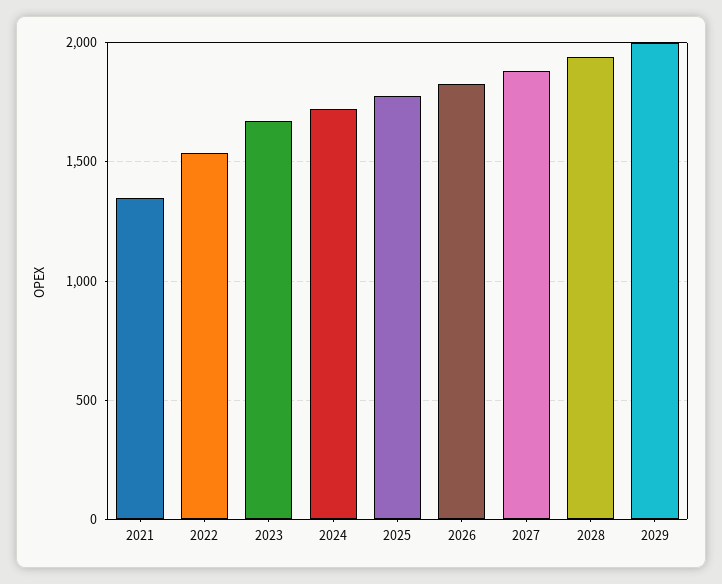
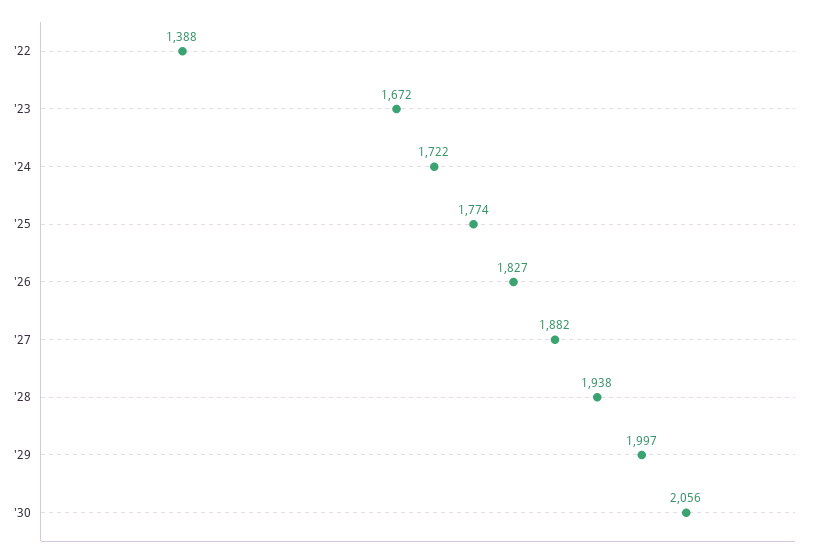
2021: 1350 -> none
2022: 1550 -> 1388
'30: none -> 2056

